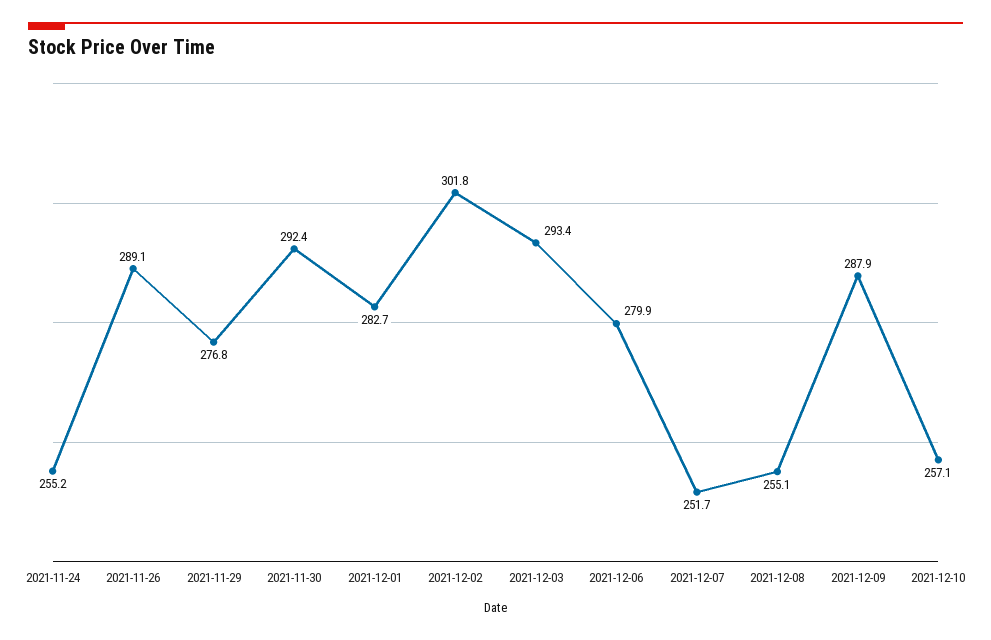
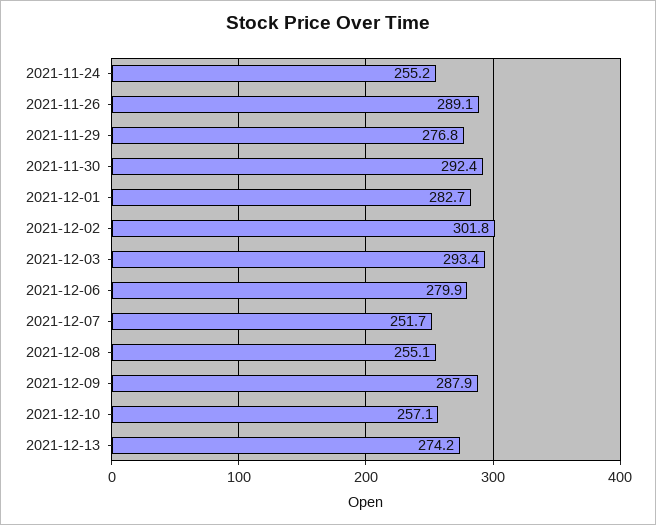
2021-12-13: none -> 274.2

